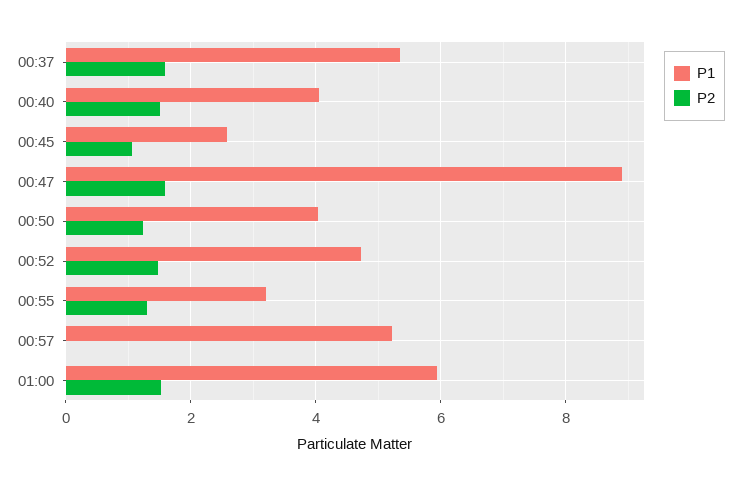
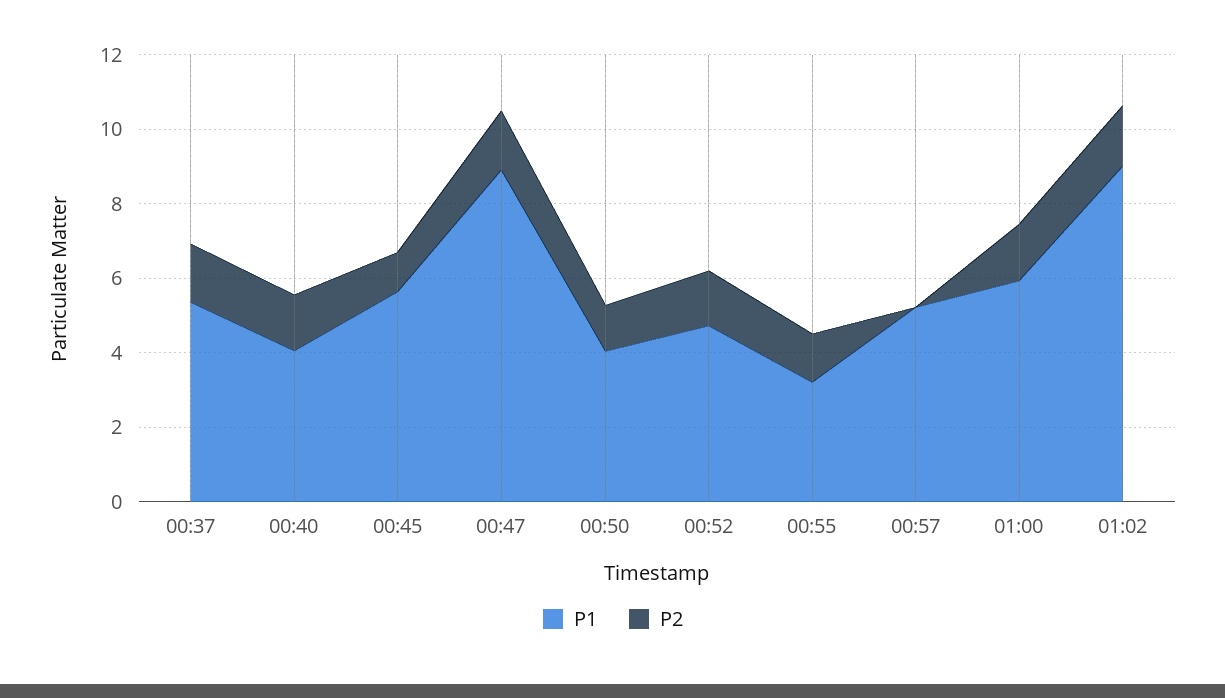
P1, 00:45: 2.6 -> 5.5
P1, 01:02: none -> 9
P2, 01:02: none -> 1.5

